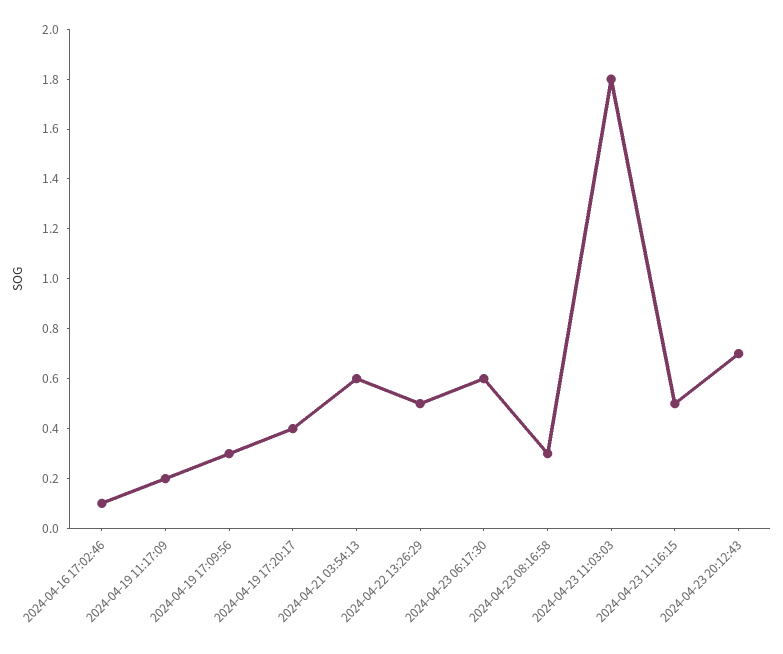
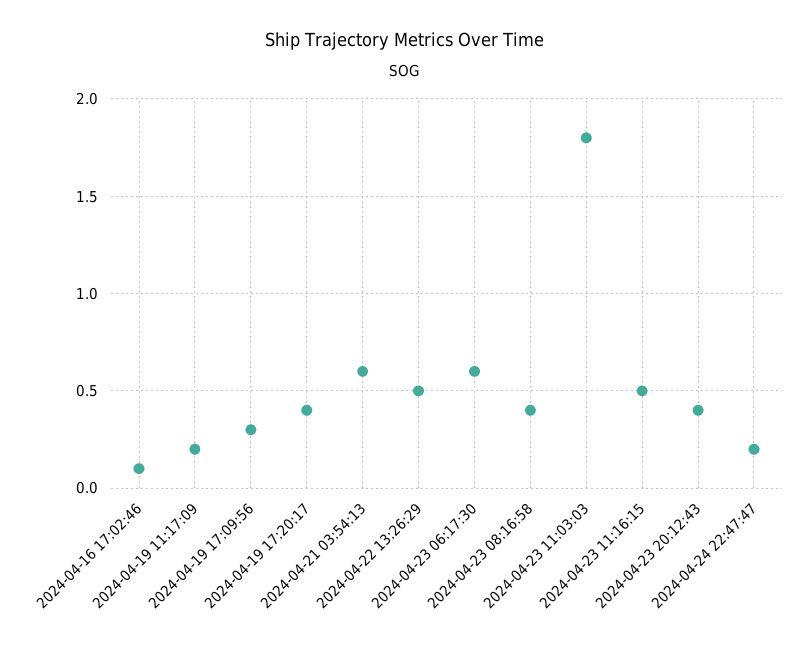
2024-04-23 08:16:58: 0.3 -> 0.4
2024-04-23 20:12:43: 0.7 -> 0.4
2024-04-24 22:47:47: none -> 0.2

